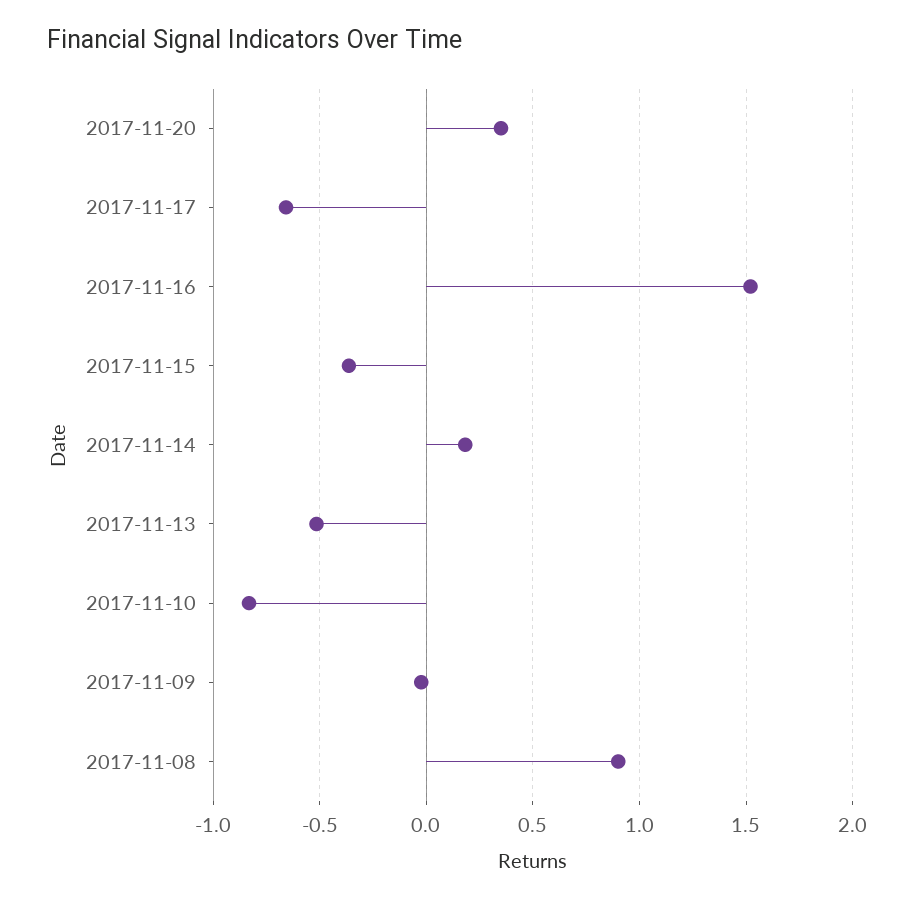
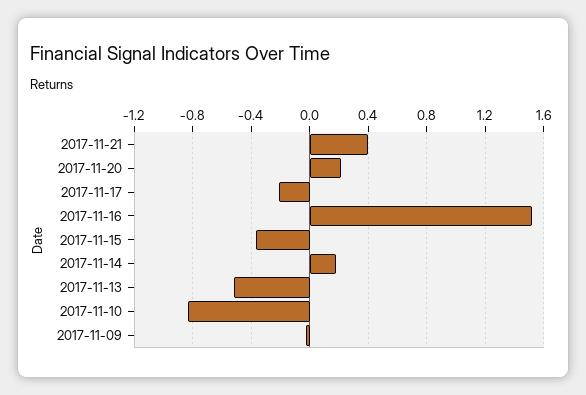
2017-11-20: 0.35 -> 0.2
2017-11-17: -0.65 -> -0.2
2017-11-08: 0.9 -> none
2017-11-21: none -> 0.4

